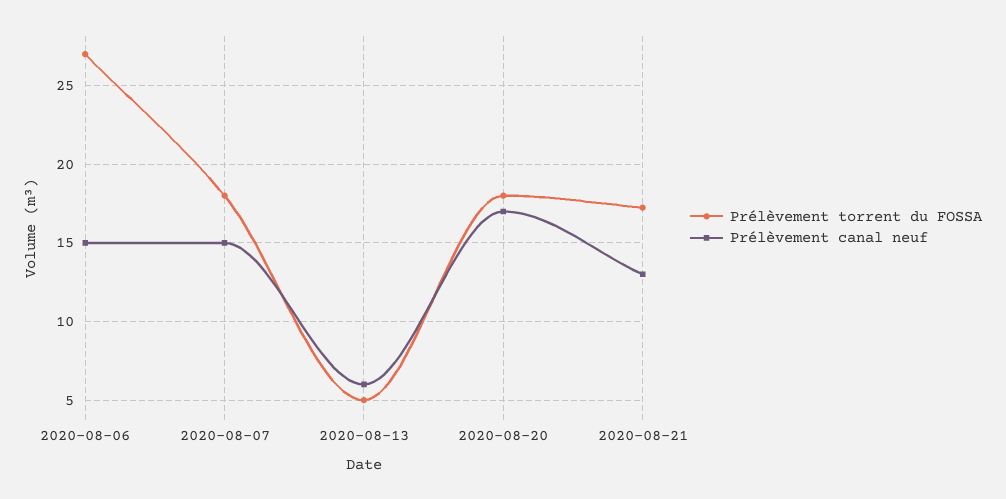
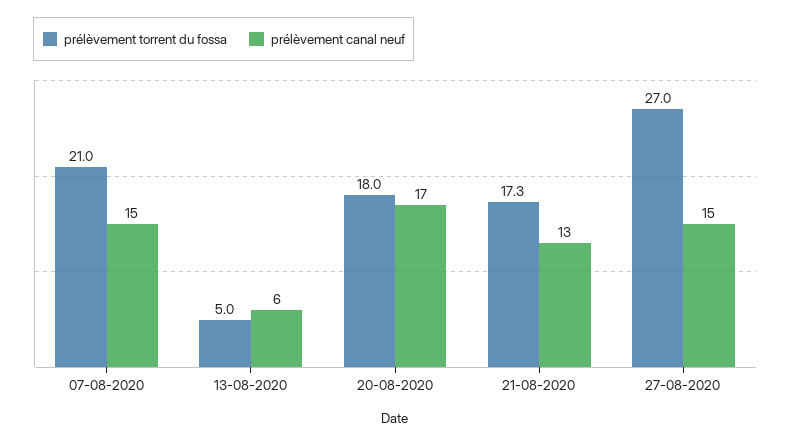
Prélèvement torrent du FOSSA, 2020-08-06: 27 -> none
Prélèvement canal neuf, 2020-08-06: 15 -> none
Prélèvement torrent du FOSSA, 2020-08-07: 18 -> 21
Prélèvement torrent du FOSSA, 27-08-2020: none -> 27
Prélèvement canal neuf, 27-08-2020: none -> 15

